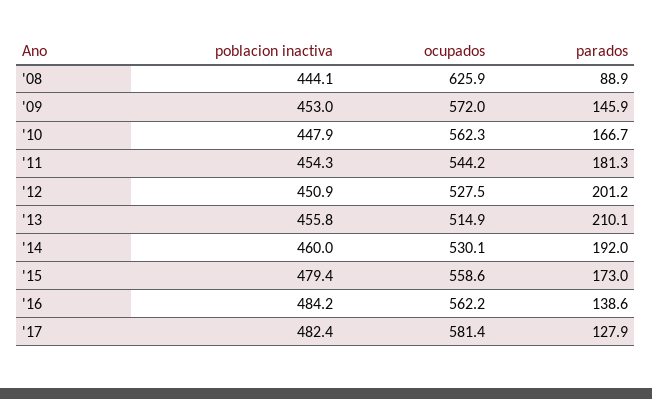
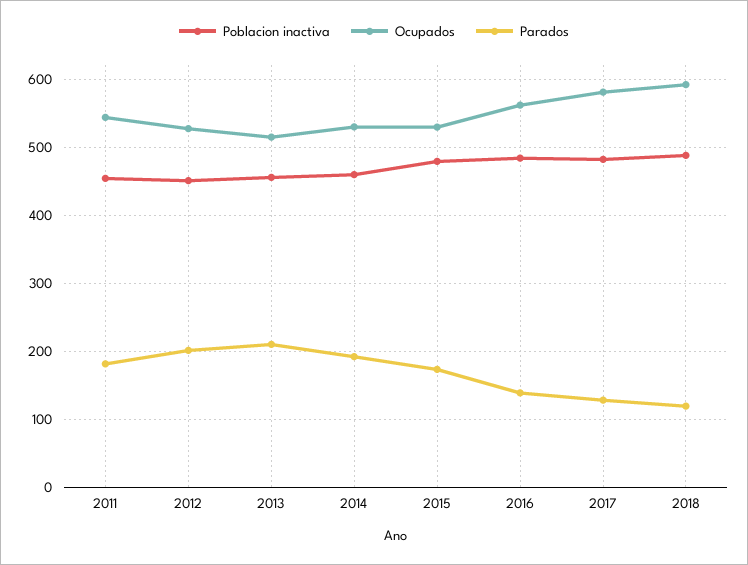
poblacion inactiva, '08: 444.1 -> none
ocupados, '08: 625.9 -> none
parados, '08: 88.9 -> none
poblacion inactiva, '09: 453 -> none
ocupados, '09: 572 -> none
parados, '09: 145.9 -> none
poblacion inactiva, '10: 447.9 -> none
ocupados, '10: 562.3 -> none
parados, '10: 166.7 -> none
ocupados, '15: 558.6 -> 530
poblacion inactiva, 2018: none -> 490
ocupados, 2018: none -> 590
parados, 2018: none -> 120

